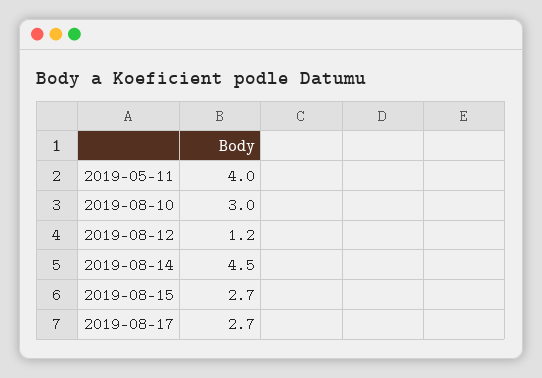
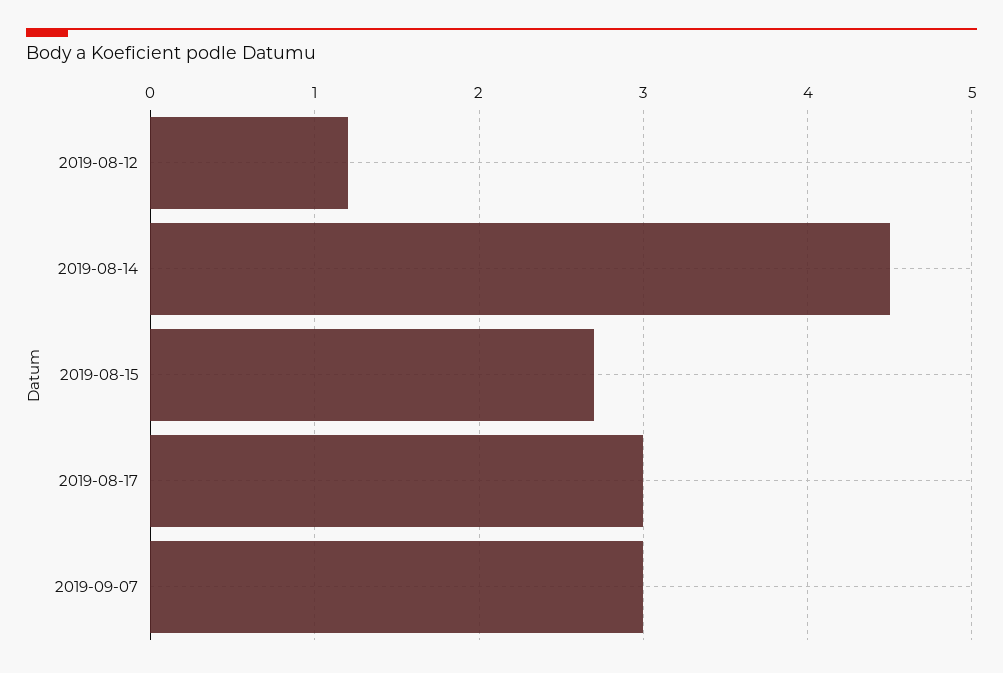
2019-05-11: 4 -> none
2019-08-10: 3 -> none
2019-08-17: 2.7 -> 3
2019-09-07: none -> 3

